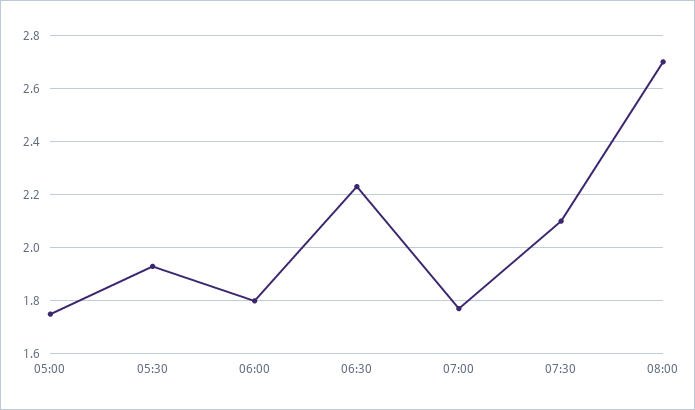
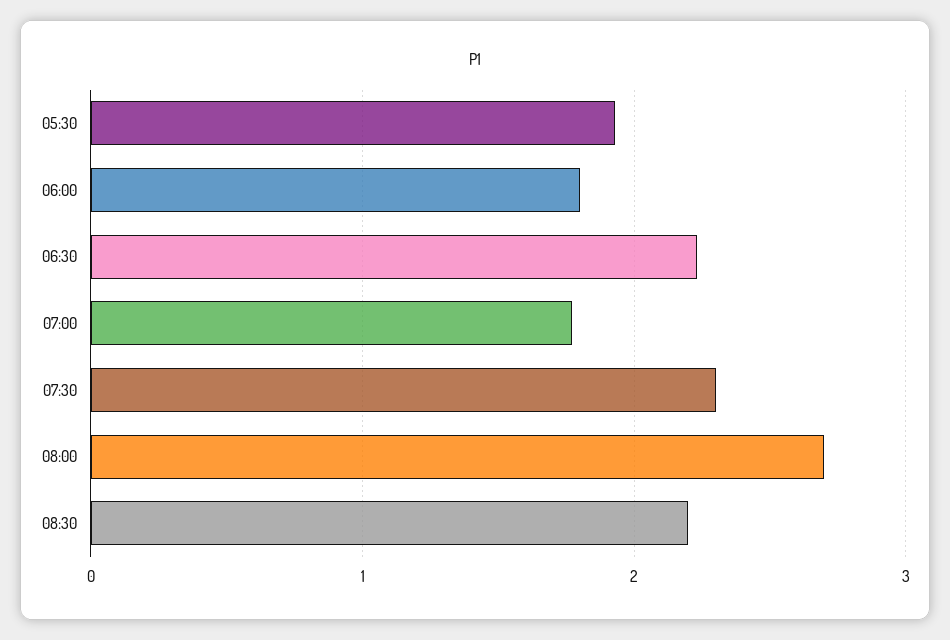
05:00: 1.75 -> none
07:30: 2.1 -> 2.3
08:30: none -> 2.2

